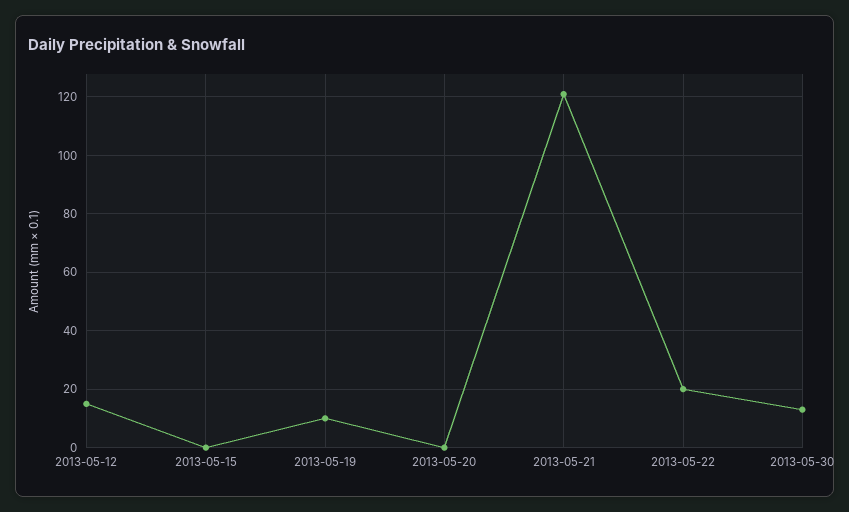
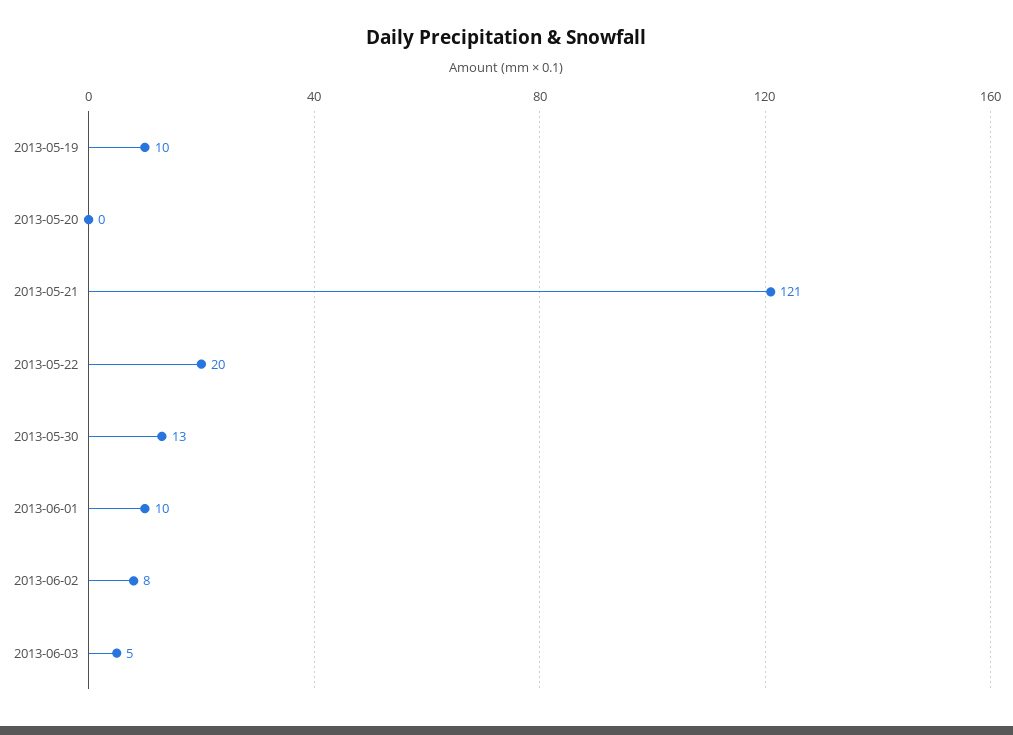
2013-05-12: 15 -> none
2013-05-15: 0 -> none
2013-06-01: none -> 10
2013-06-02: none -> 8
2013-06-03: none -> 5

